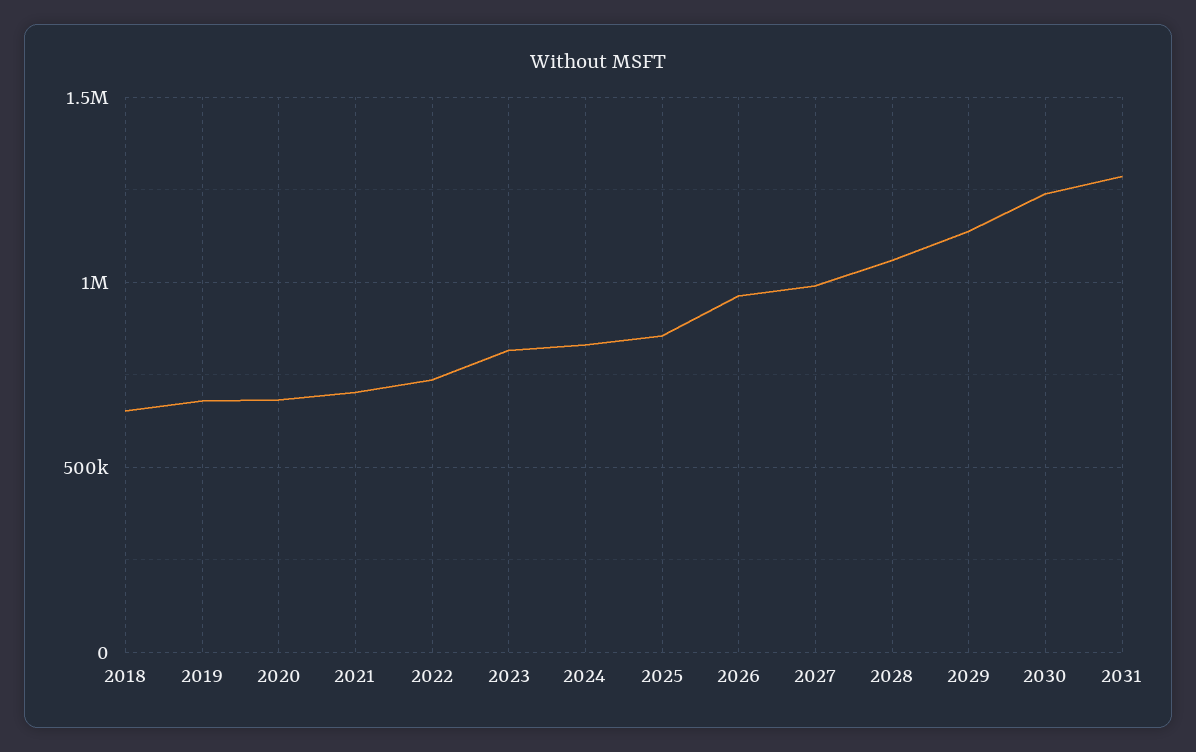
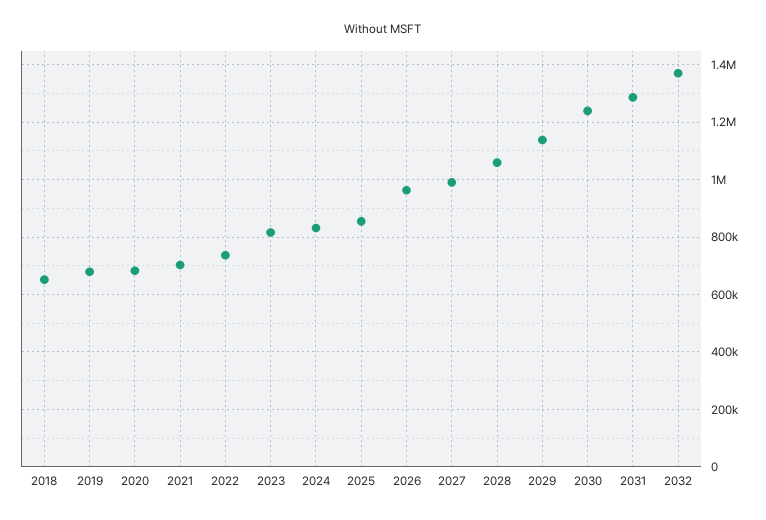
2032: none -> 1375000

